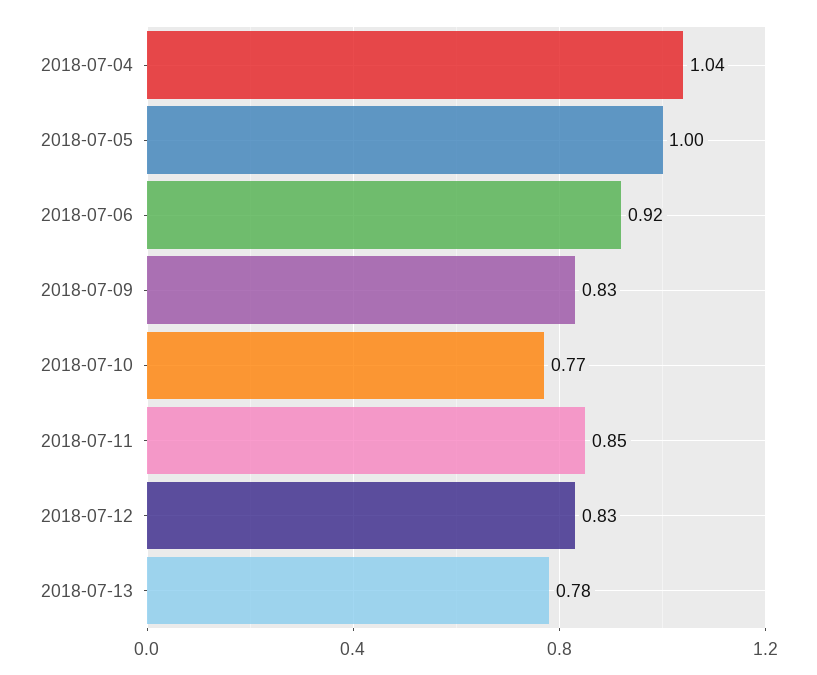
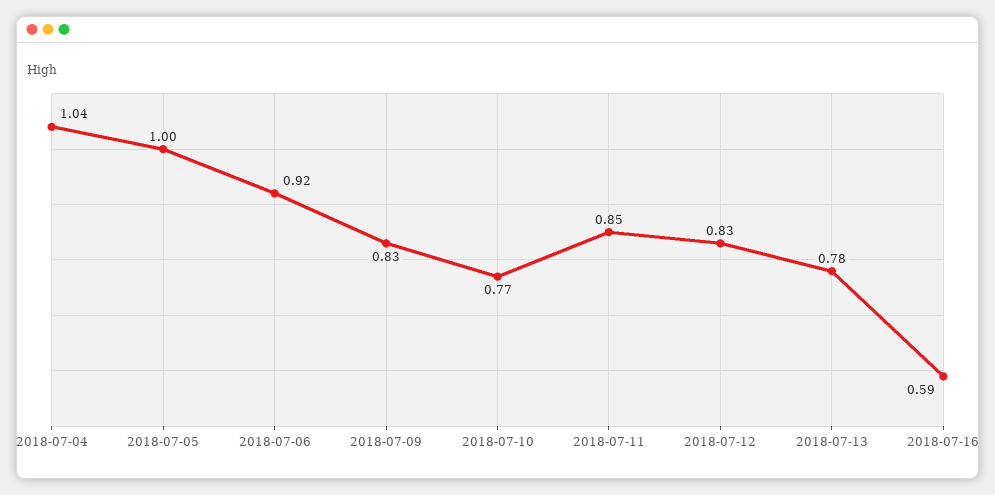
2018-07-16: none -> 0.59

